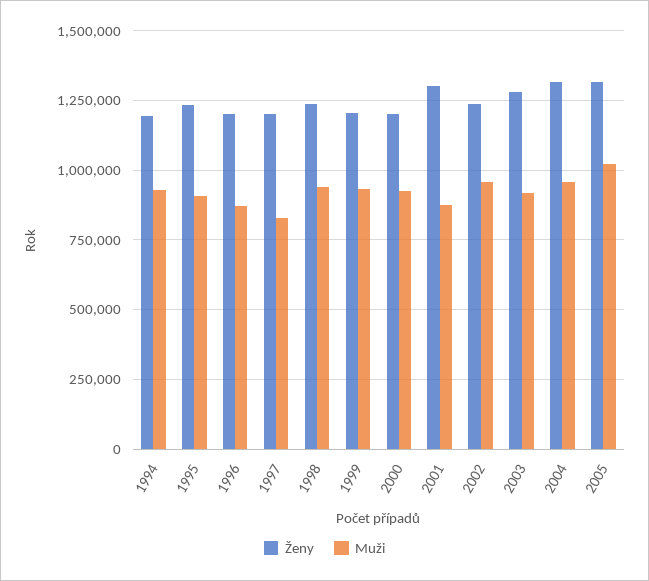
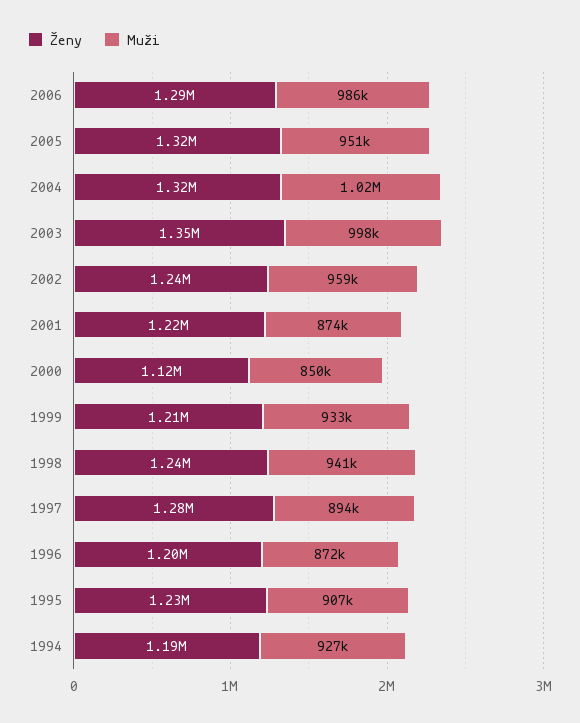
Ženy, 1997: 1200000 -> 1280000
Muži, 1997: 825000 -> 894000
Ženy, 2000: 1200000 -> 1120000
Muži, 2000: 925000 -> 850000
Ženy, 2001: 1300000 -> 1220000
Ženy, 2003: 1275000 -> 1350000
Muži, 2003: 925000 -> 998000
Muži, 2004: 950000 -> 1020000
Muži, 2005: 1025000 -> 951000
Ženy, 2006: none -> 1290000
Muži, 2006: none -> 986000

